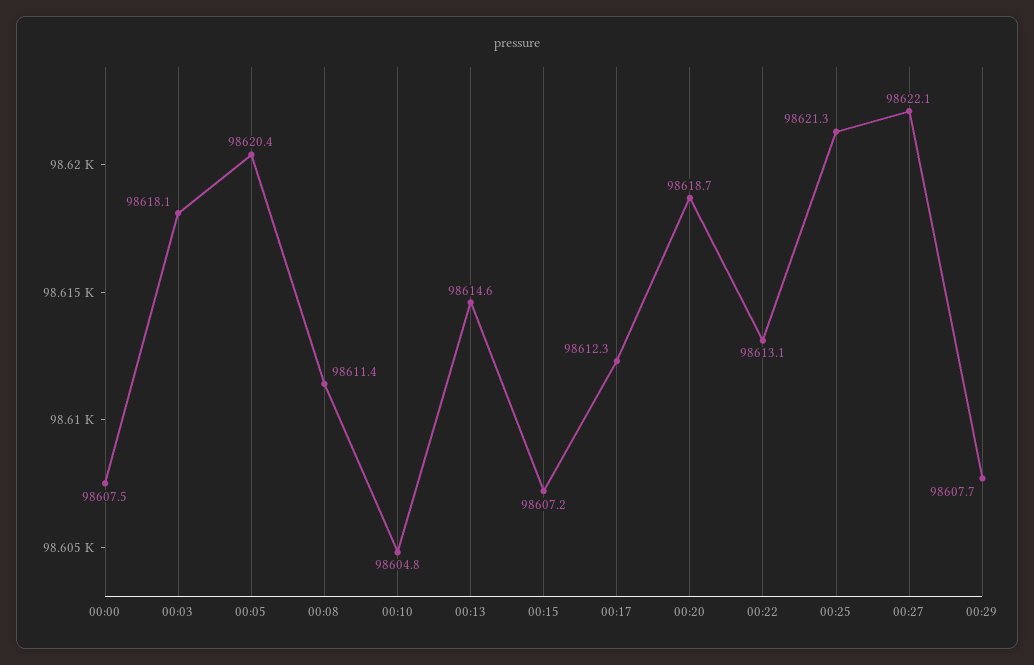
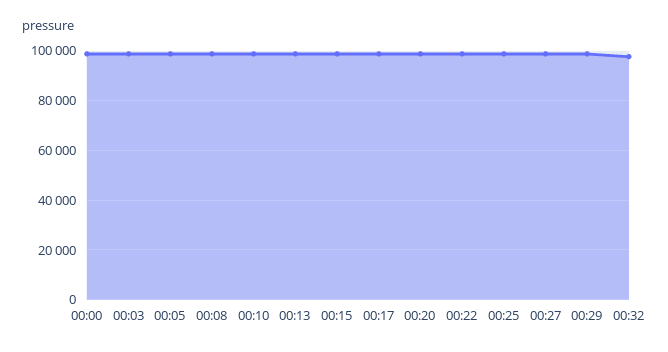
00:32: none -> 97500

